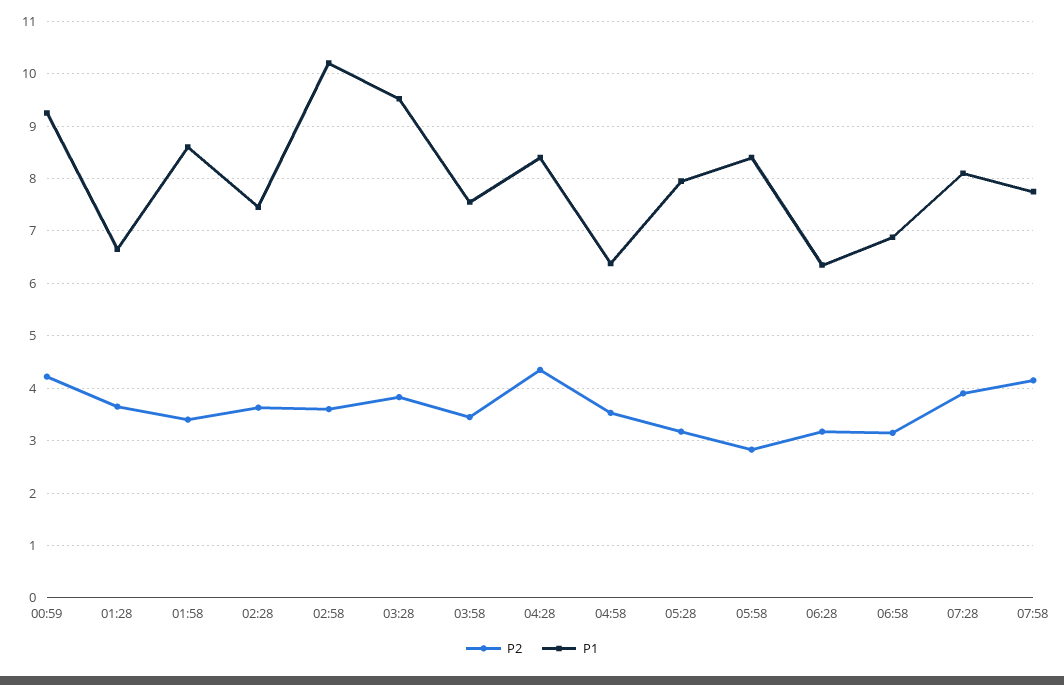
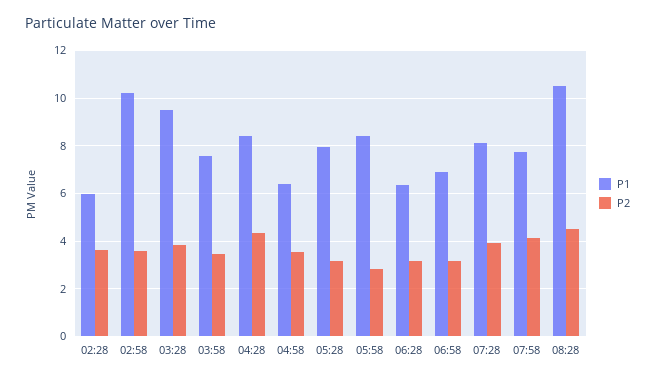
P2, 00:59: 4.2 -> none
P1, 00:59: 9.2 -> none
P2, 01:28: 3.6 -> none
P1, 01:28: 6.6 -> none
P2, 01:58: 3.4 -> none
P1, 01:58: 8.6 -> none
P1, 02:28: 7.4 -> 6
P1, 08:28: none -> 10.5
P2, 08:28: none -> 4.5

